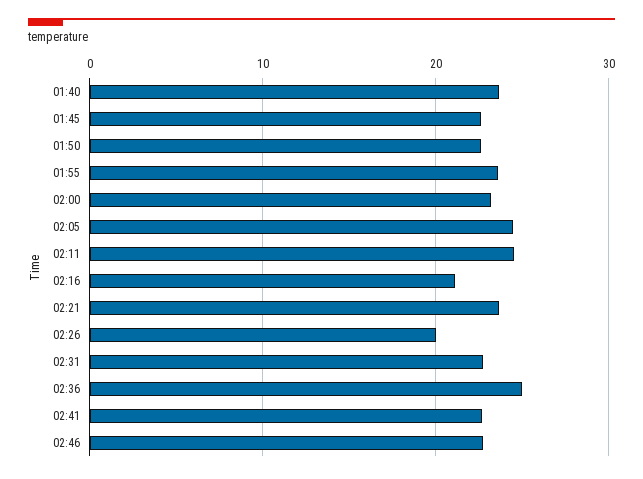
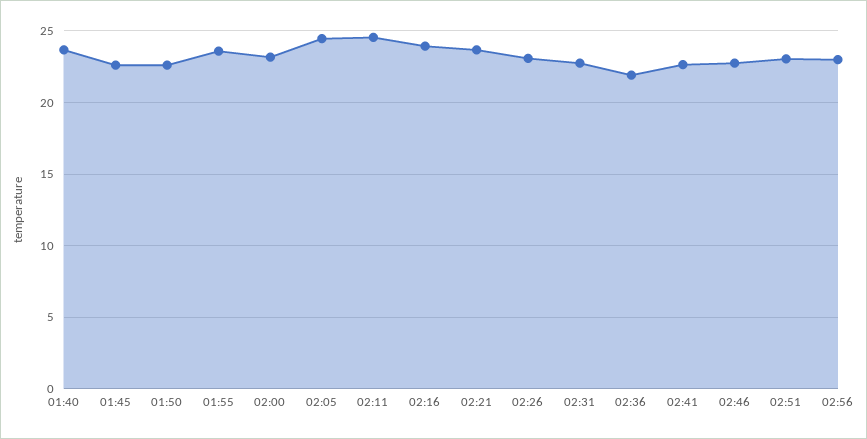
02:16: 21 -> 24
02:26: 20 -> 23
02:36: 25 -> 22
02:51: none -> 23
02:56: none -> 23

